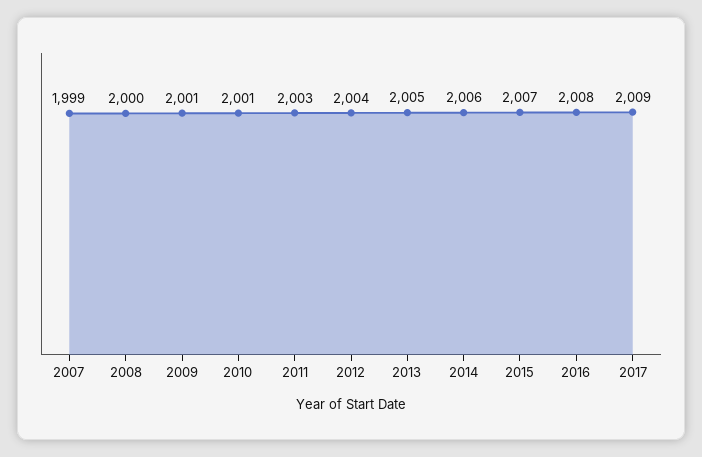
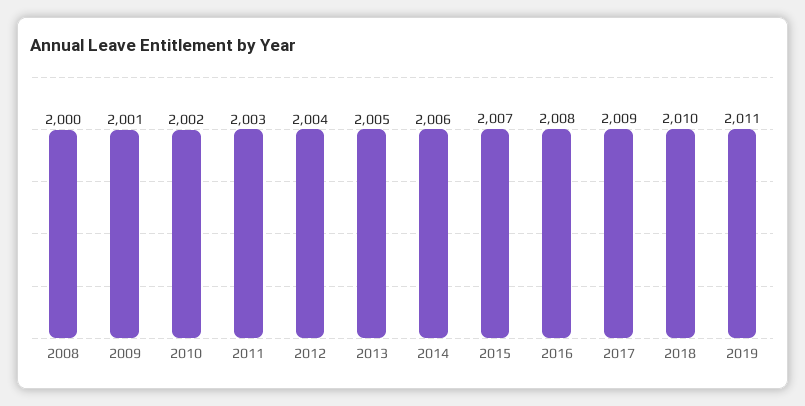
2007: 1999 -> none
2010: 2001 -> 2002
2018: none -> 2010
2019: none -> 2011

